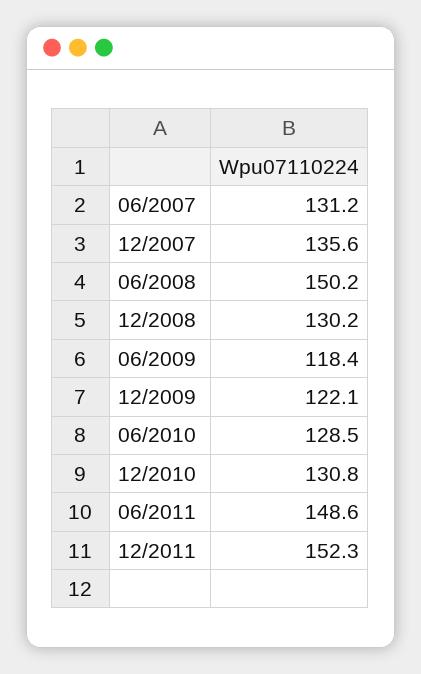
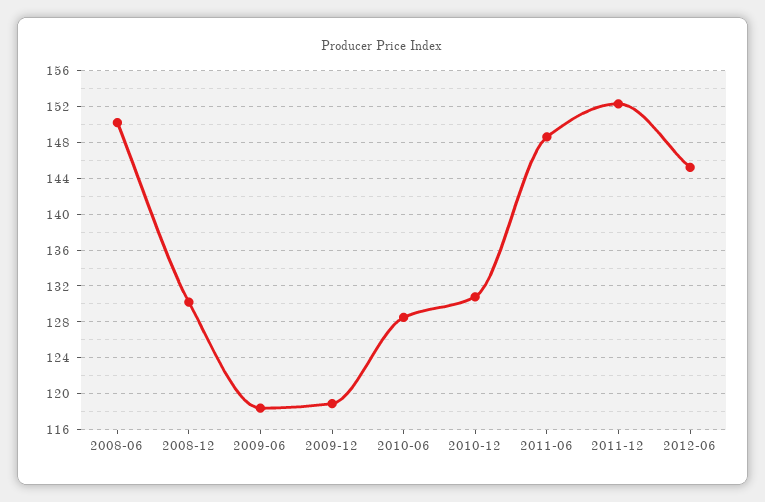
06/2007: 131.2 -> none
12/2007: 135.6 -> none
12/2009: 122.1 -> 119
2012-06: none -> 145

